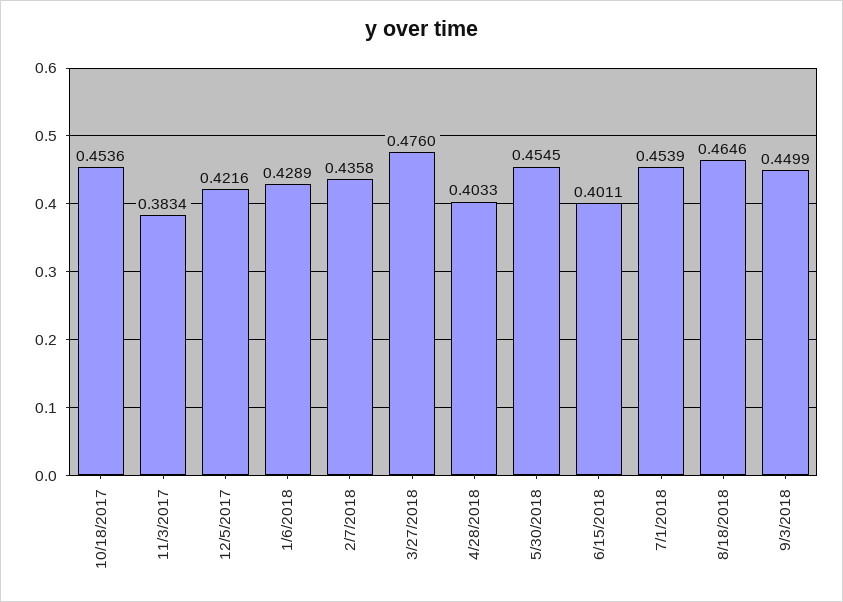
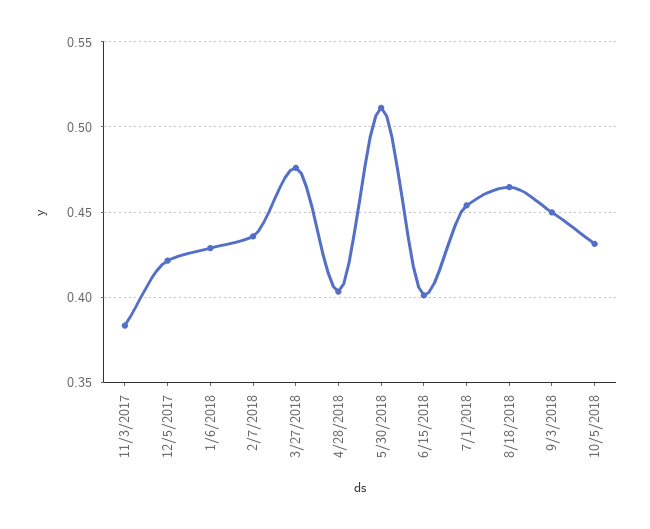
10/18/2017: 0.4536 -> none
5/30/2018: 0.4545 -> 0.51
10/5/2018: none -> 0.43

